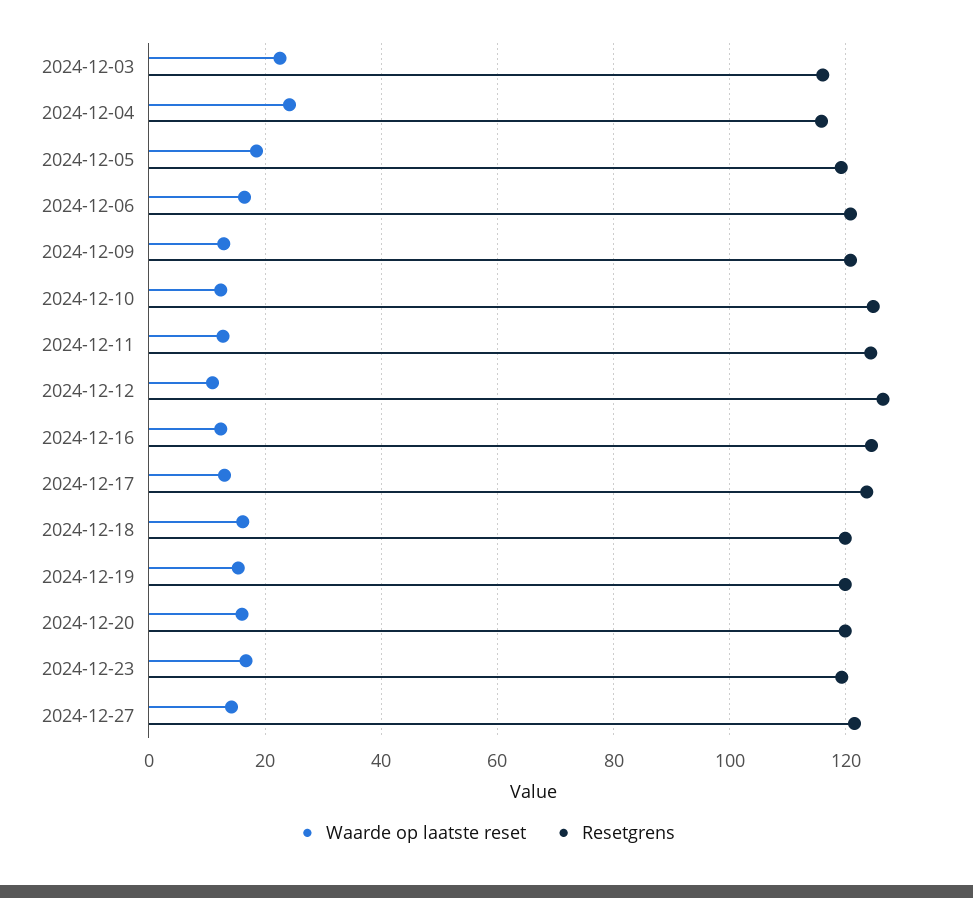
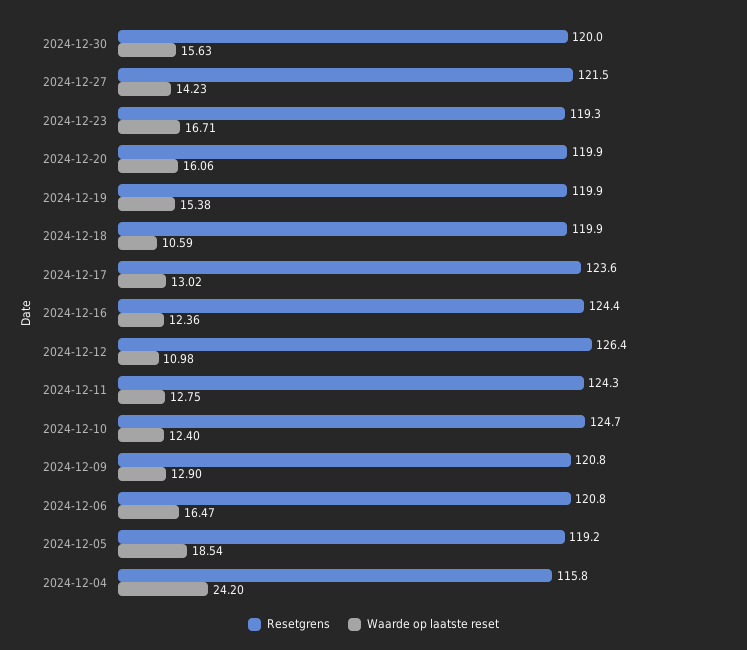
Waarde op laatste reset, 2024-12-03: 22 -> none
Resetgrens, 2024-12-03: 116 -> none
Waarde op laatste reset, 2024-12-18: 16 -> 10.59
Resetgrens, 2024-12-30: none -> 120
Waarde op laatste reset, 2024-12-30: none -> 15.63

